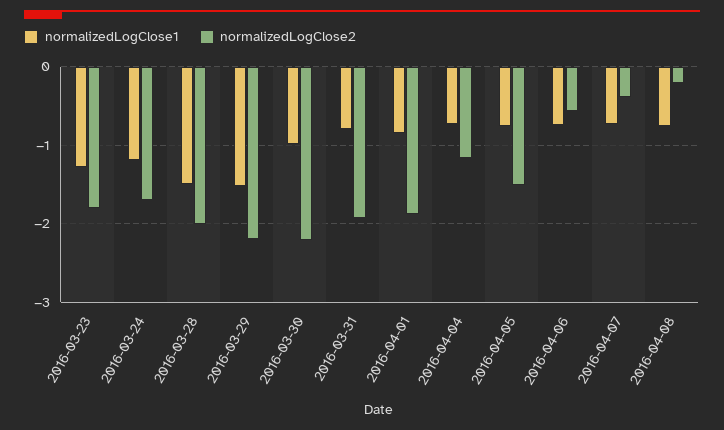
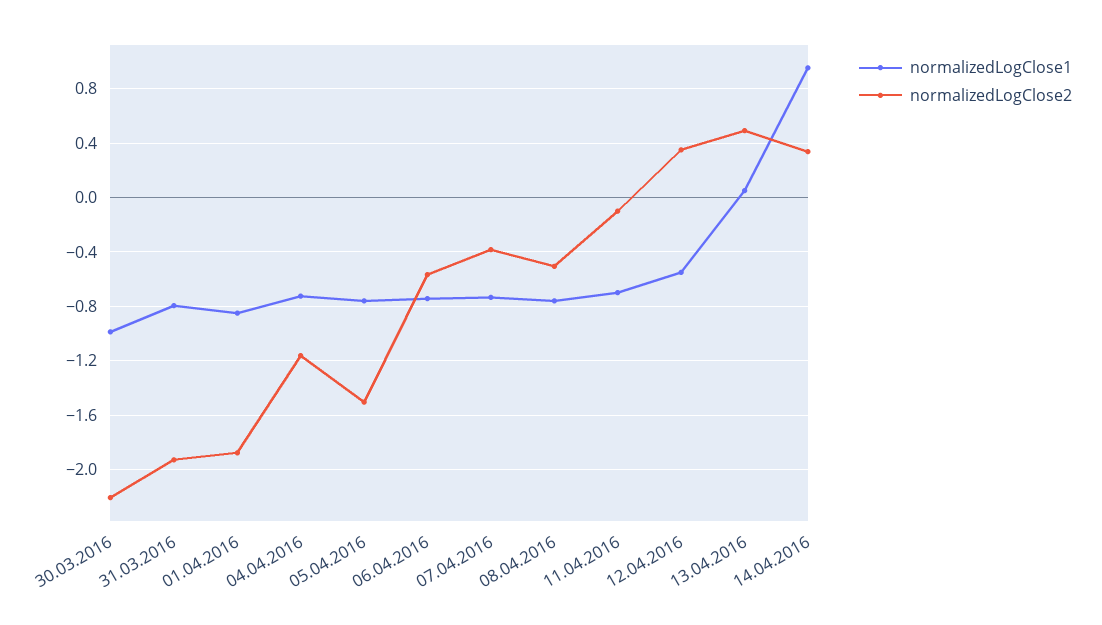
normalizedLogClose1, 2016-03-23: -1.3 -> none
normalizedLogClose2, 2016-03-23: -1.8 -> none
normalizedLogClose1, 2016-03-24: -1.2 -> none
normalizedLogClose2, 2016-03-24: -1.7 -> none
normalizedLogClose1, 2016-03-28: -1.5 -> none
normalizedLogClose2, 2016-03-28: -2 -> none
normalizedLogClose1, 2016-03-29: -1.5 -> none
normalizedLogClose2, 2016-03-29: -2.2 -> none
normalizedLogClose2, 2016-04-08: -0.2 -> -0.5
normalizedLogClose1, 11.04.2016: none -> -0.7
normalizedLogClose2, 11.04.2016: none -> -0.1
normalizedLogClose1, 12.04.2016: none -> -0.55
normalizedLogClose2, 12.04.2016: none -> 0.35
normalizedLogClose1, 13.04.2016: none -> 0.05
normalizedLogClose2, 13.04.2016: none -> 0.5
normalizedLogClose1, 14.04.2016: none -> 0.95
normalizedLogClose2, 14.04.2016: none -> 0.35

